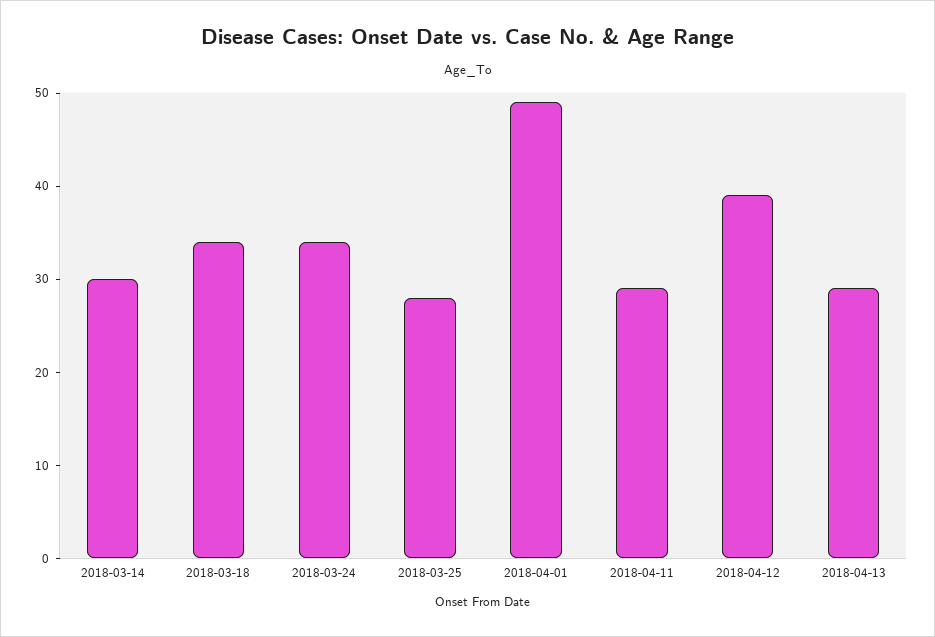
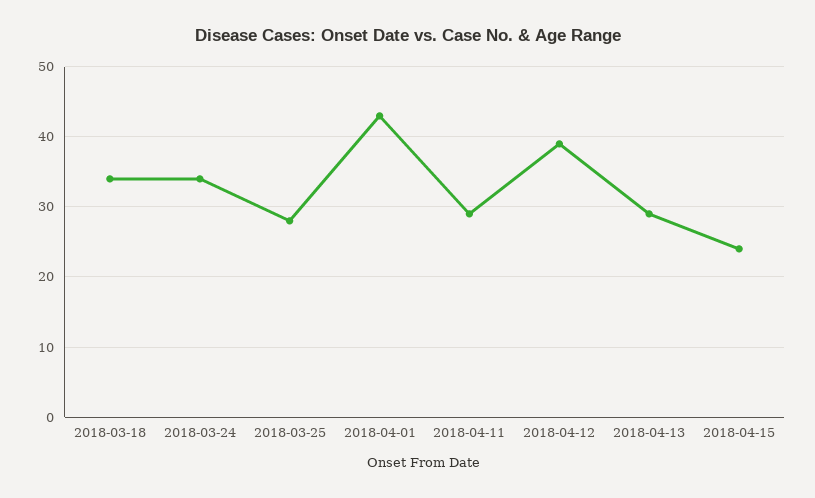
2018-03-14: 30 -> none
2018-04-01: 49 -> 43
2018-04-15: none -> 24

